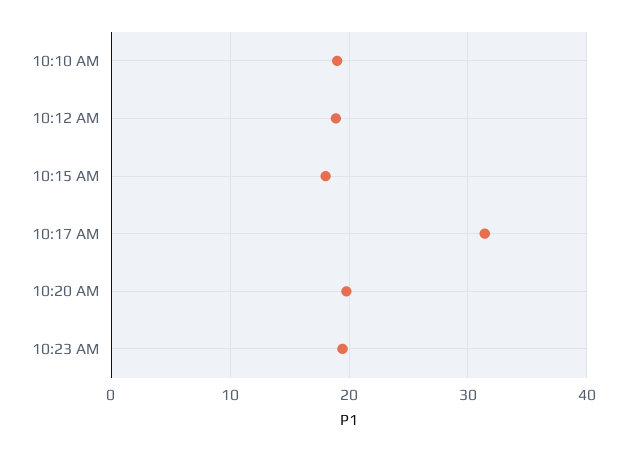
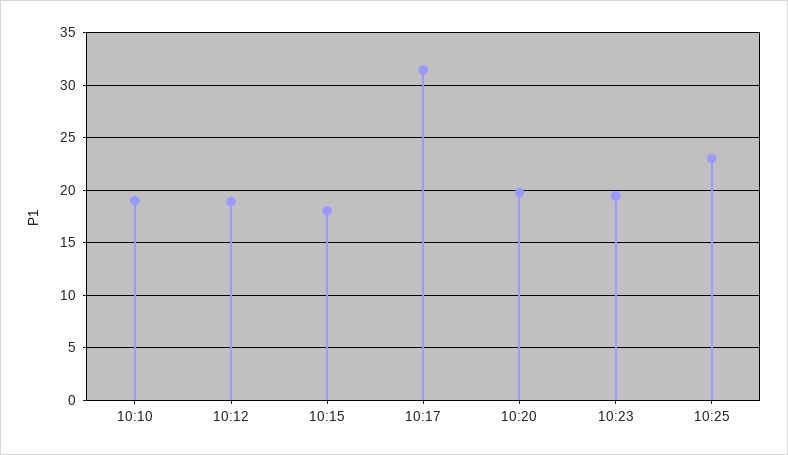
10:25: none -> 23

